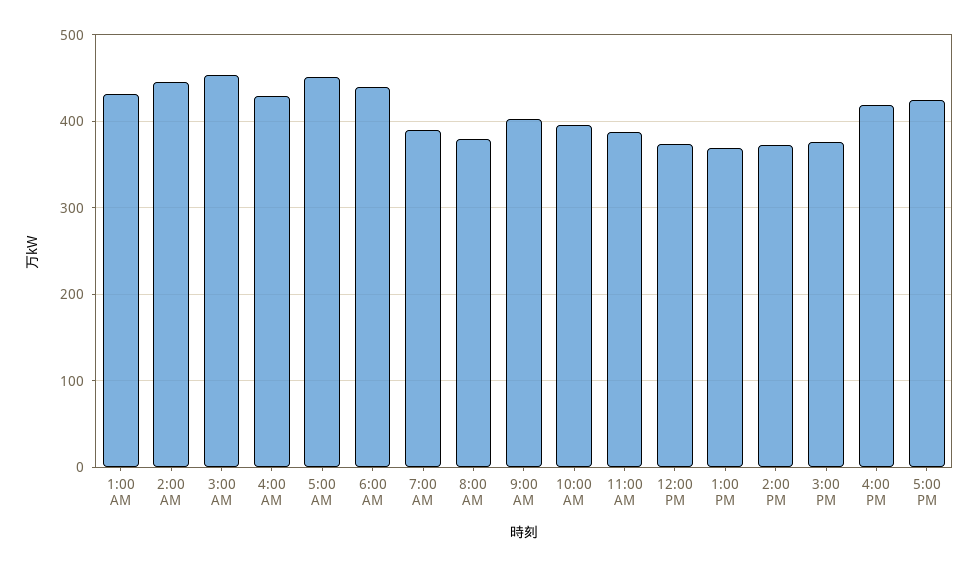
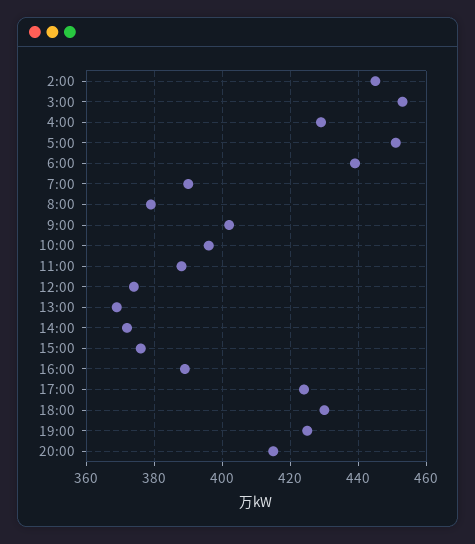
1:00 AM: 430 -> none
4:00 PM: 420 -> 390
18:00: none -> 430
19:00: none -> 425
20:00: none -> 415

